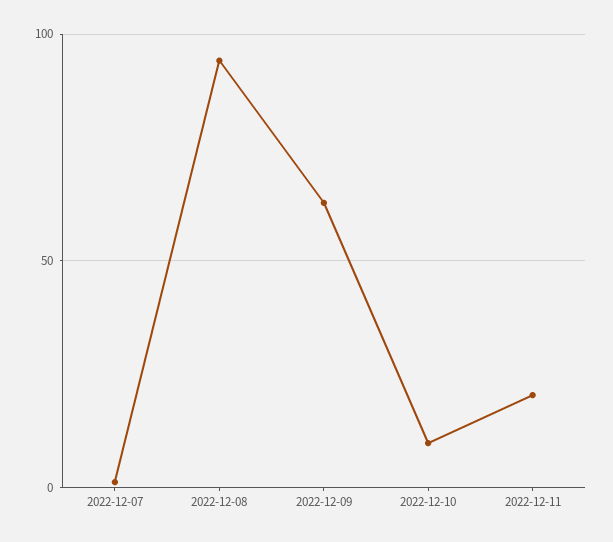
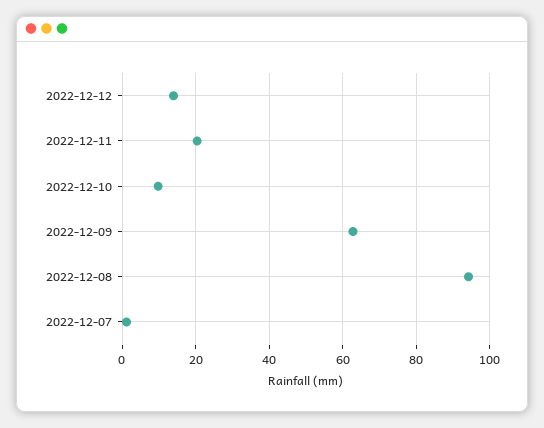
2022-12-12: none -> 14

